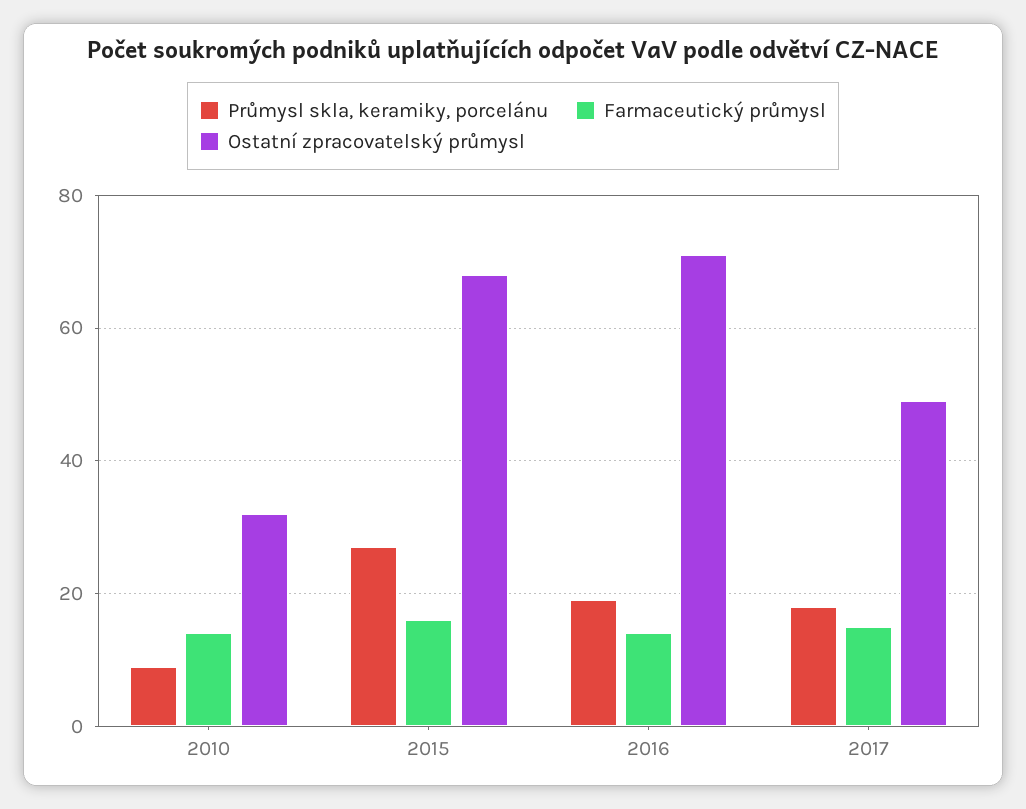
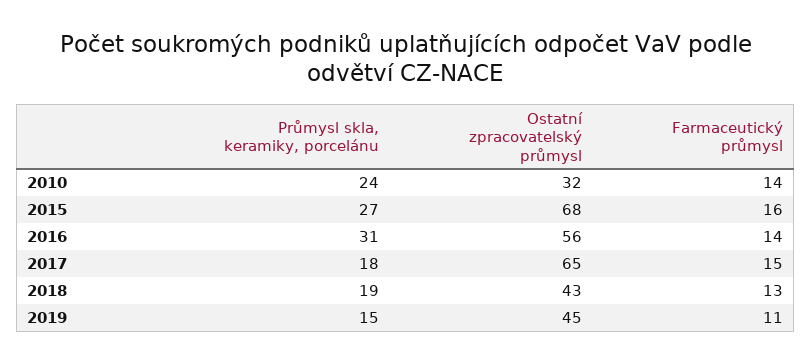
Průmysl skla, keramiky, porcelánu, 2010: 10 -> 24
Průmysl skla, keramiky, porcelánu, 2016: 20 -> 31
Ostatní zpracovatelský průmysl, 2016: 70 -> 56
Ostatní zpracovatelský průmysl, 2017: 50 -> 65
Průmysl skla, keramiky, porcelánu, 2018: none -> 19
Ostatní zpracovatelský průmysl, 2018: none -> 43
Farmaceutický průmysl, 2018: none -> 13
Průmysl skla, keramiky, porcelánu, 2019: none -> 15
Ostatní zpracovatelský průmysl, 2019: none -> 45
Farmaceutický průmysl, 2019: none -> 11

